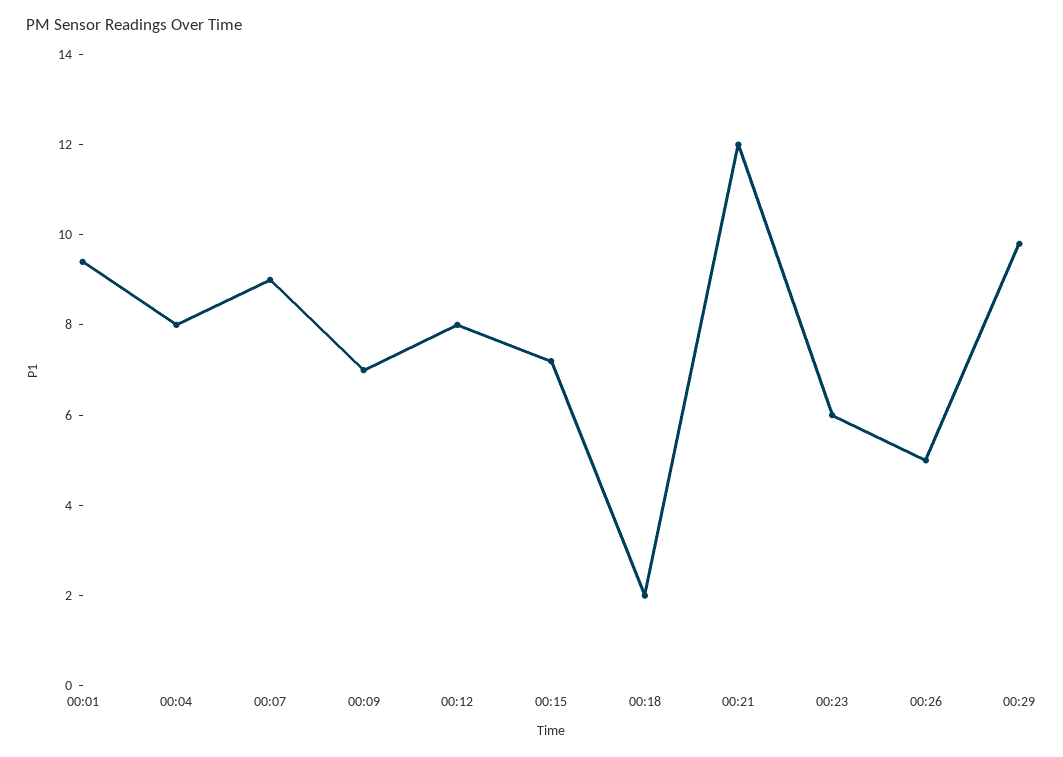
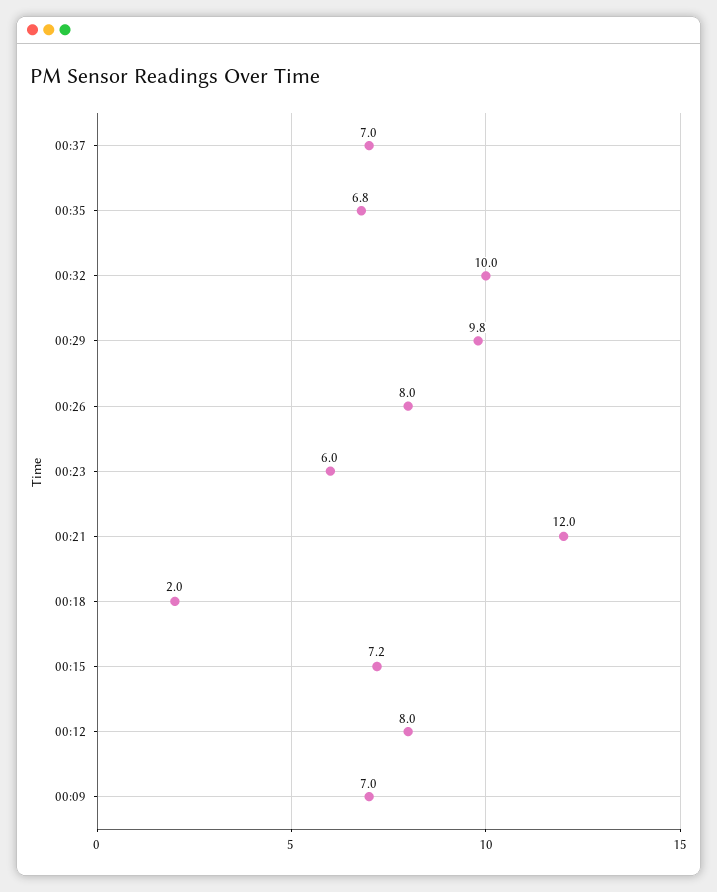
00:01: 9.5 -> none
00:04: 8 -> none
00:07: 9 -> none
00:26: 5 -> 8
00:37: none -> 7
00:35: none -> 6.8
00:32: none -> 10

